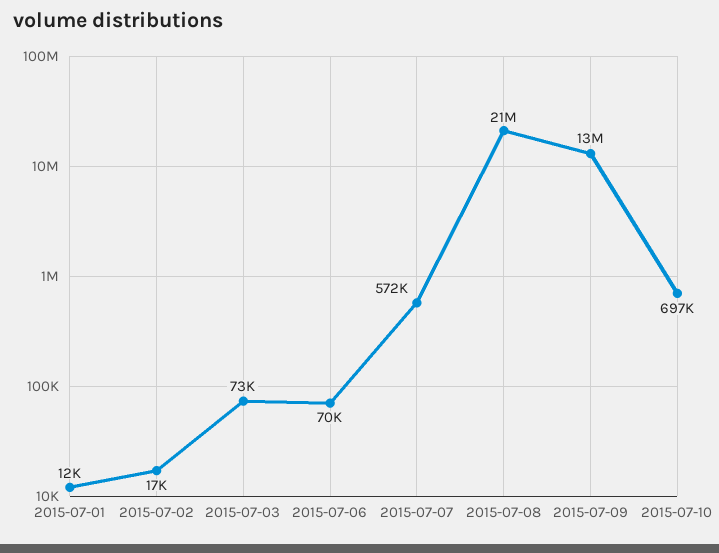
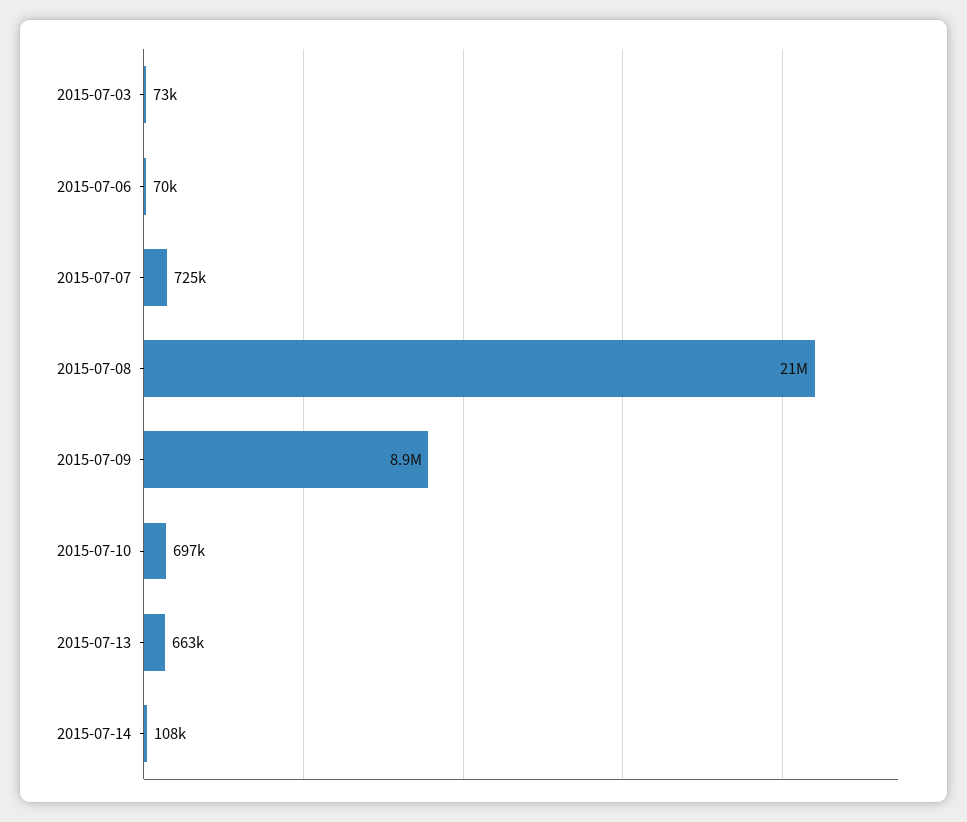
2015-07-01: 12000 -> none
2015-07-02: 17000 -> none
2015-07-07: 572000 -> 725000
2015-07-09: 13000000 -> 8900000
2015-07-13: none -> 663000
2015-07-14: none -> 108000

